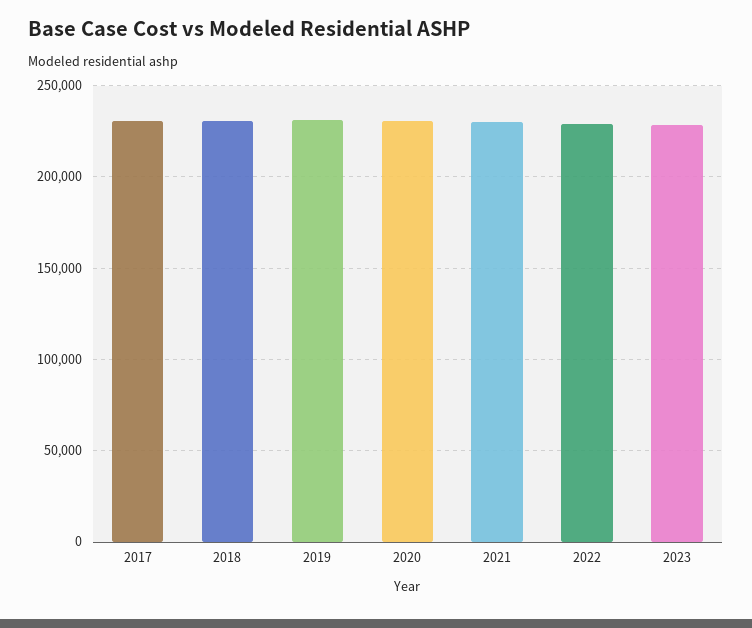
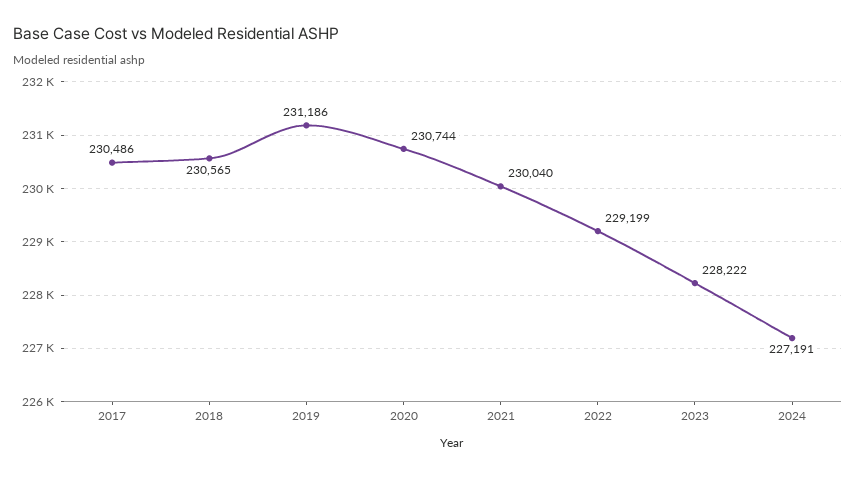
2024: none -> 227191

